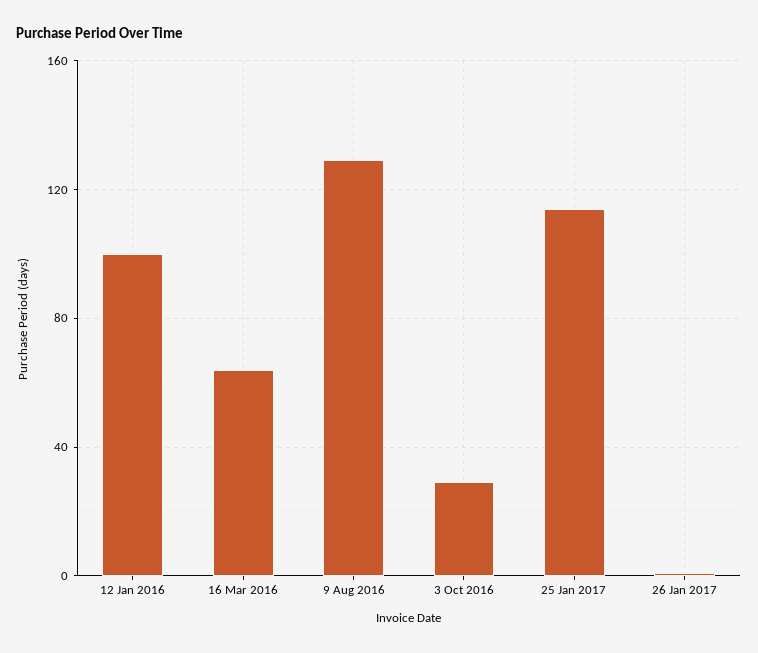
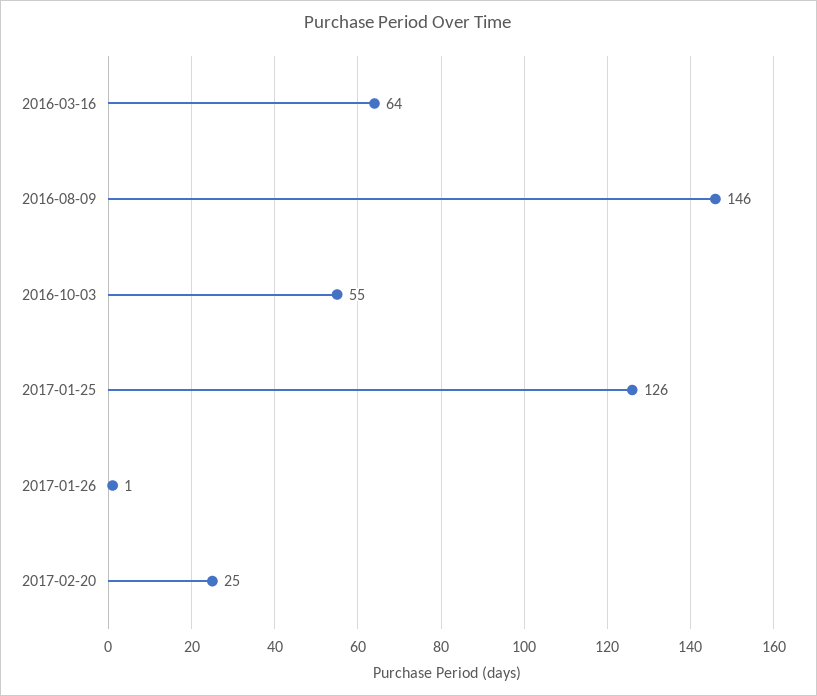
12 Jan 2016: 100 -> none
9 Aug 2016: 130 -> 146
3 Oct 2016: 30 -> 55
25 Jan 2017: 115 -> 126
2017-02-20: none -> 25

